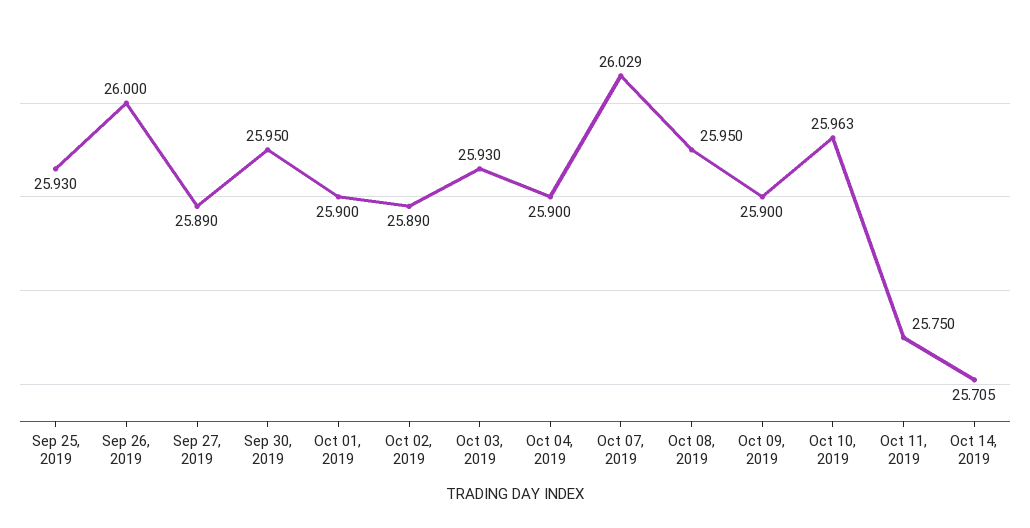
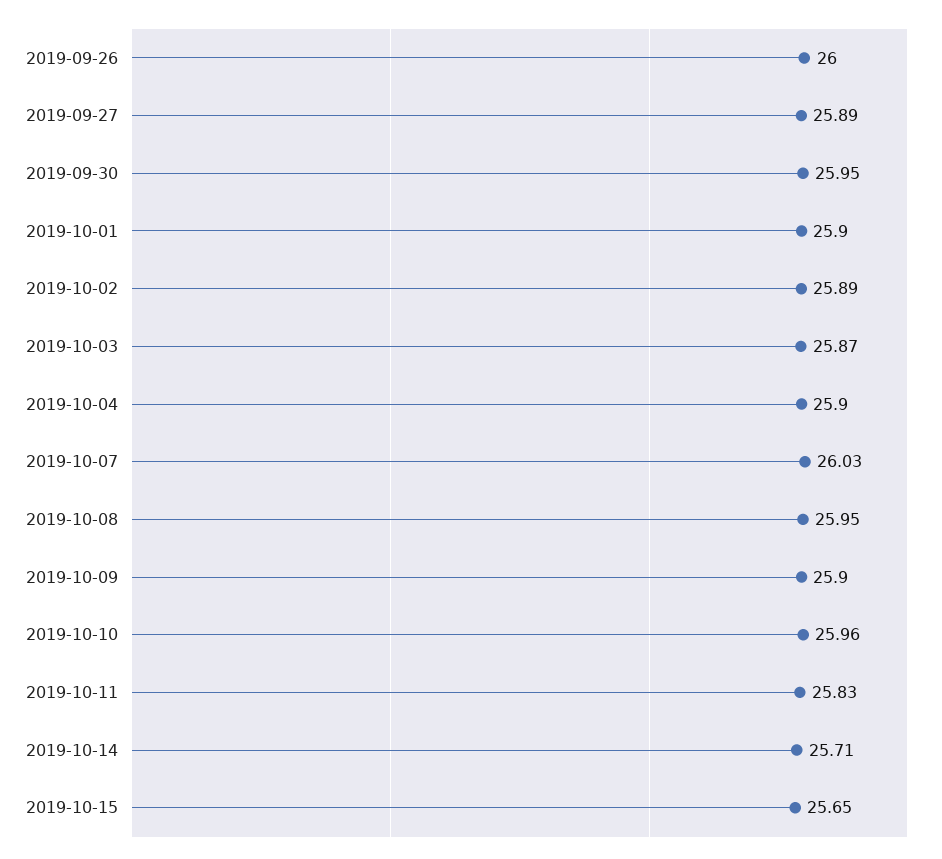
Sep 25, 2019: 25.93 -> none
Oct 03, 2019: 25.93 -> 25.87
Oct 11, 2019: 25.75 -> 25.83
2019-10-15: none -> 25.65

